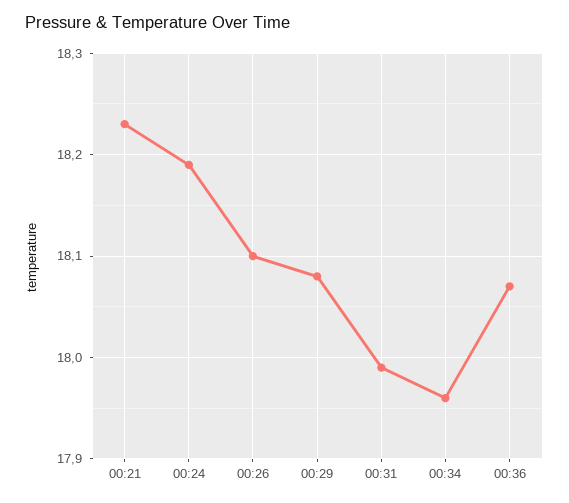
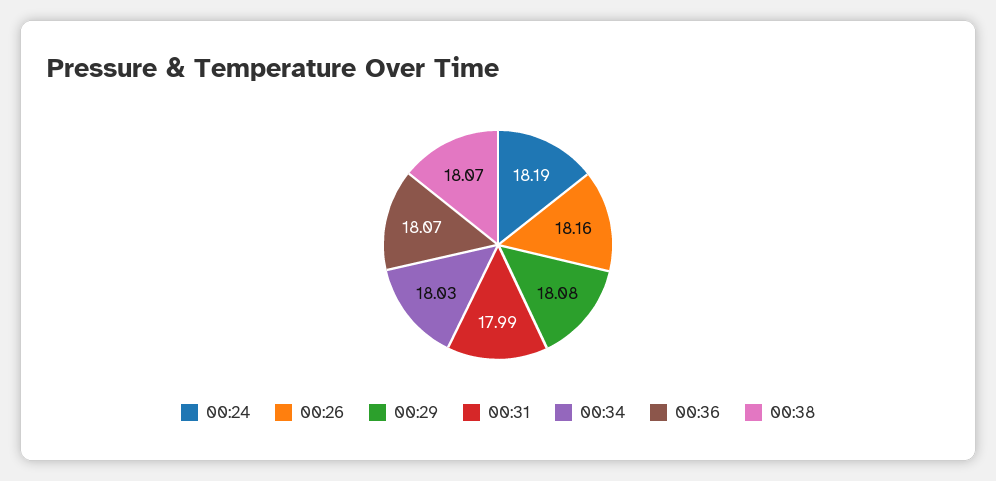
00:21: 18.23 -> none
00:26: 18.1 -> 18.16
00:34: 17.96 -> 18.03
00:38: none -> 18.07

